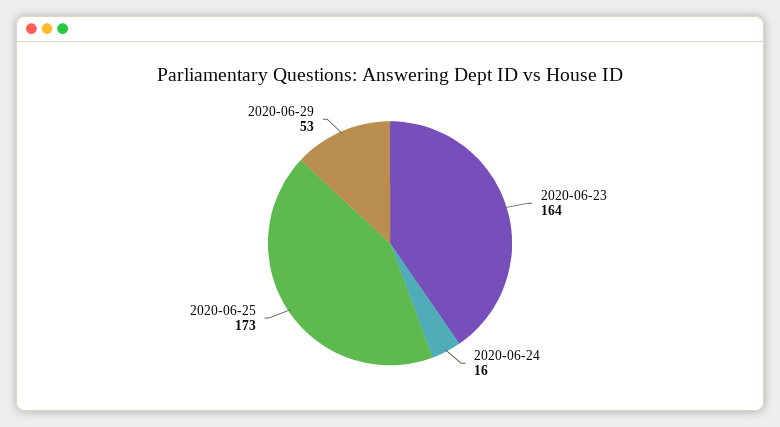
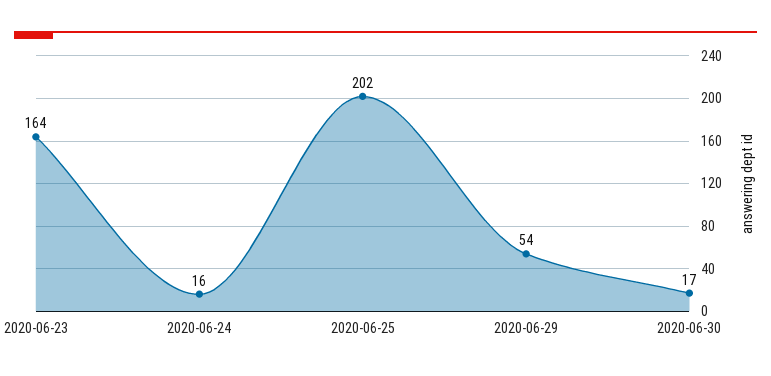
2020-06-25: 173 -> 202
2020-06-29: 53 -> 54
2020-06-30: none -> 17

